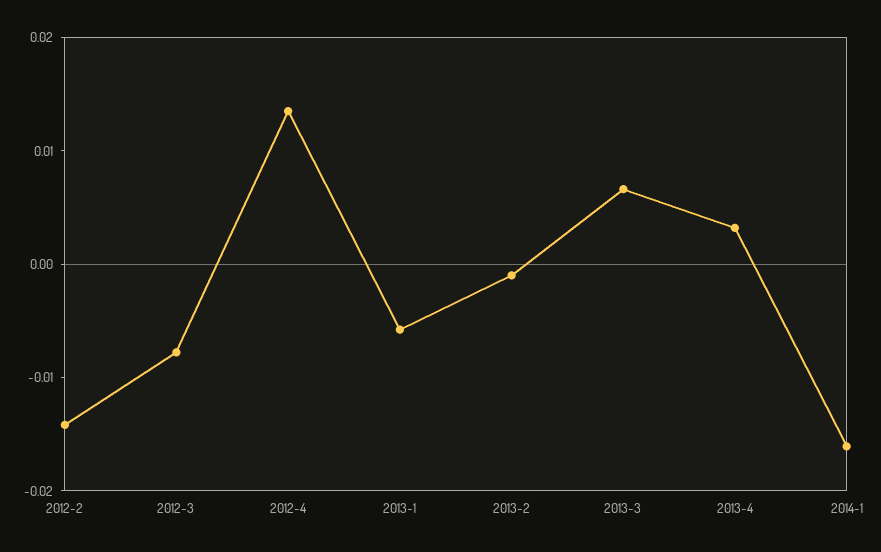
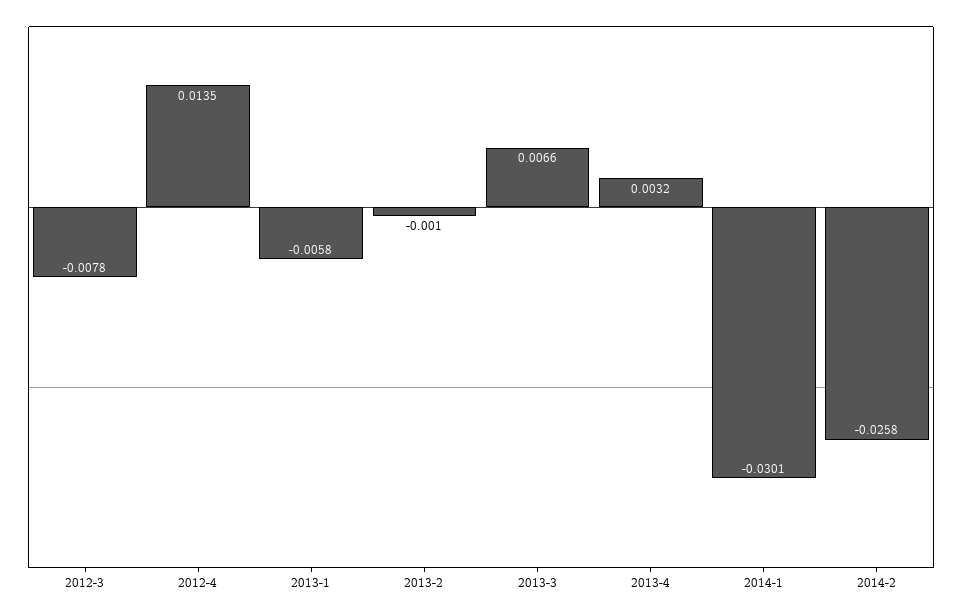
2012-2: -0.014 -> none
2014-1: -0.016 -> -0.0301
2014-2: none -> -0.0258

